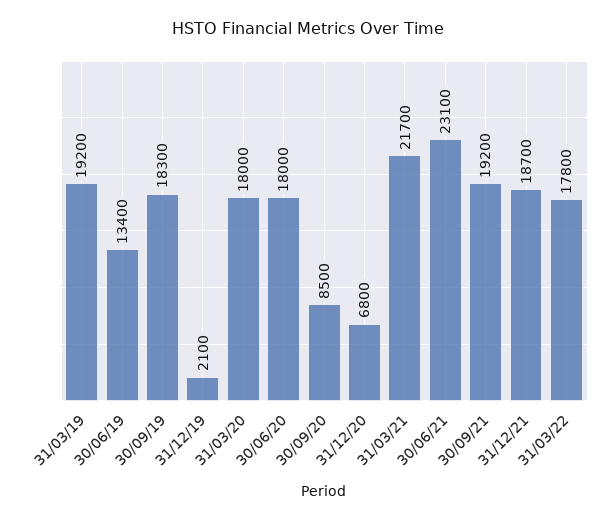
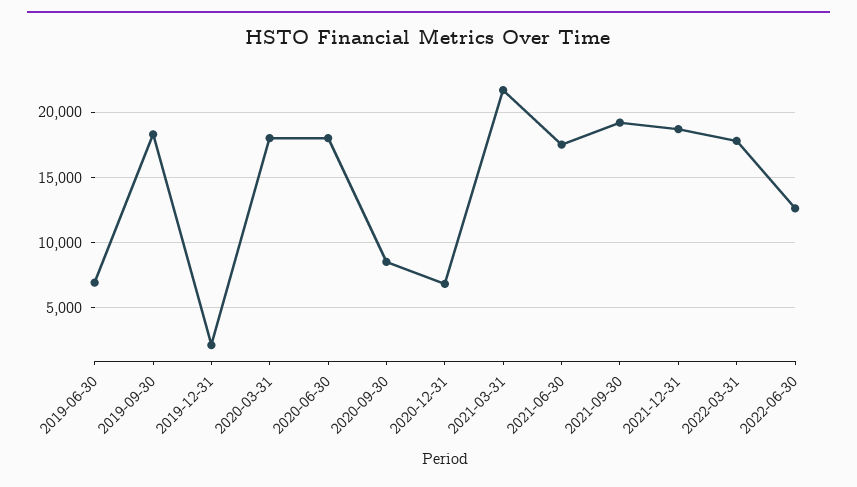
31/03/19: 19200 -> none
30/06/19: 13400 -> 7000
30/06/21: 23100 -> 17500
2022-06-30: none -> 12500

